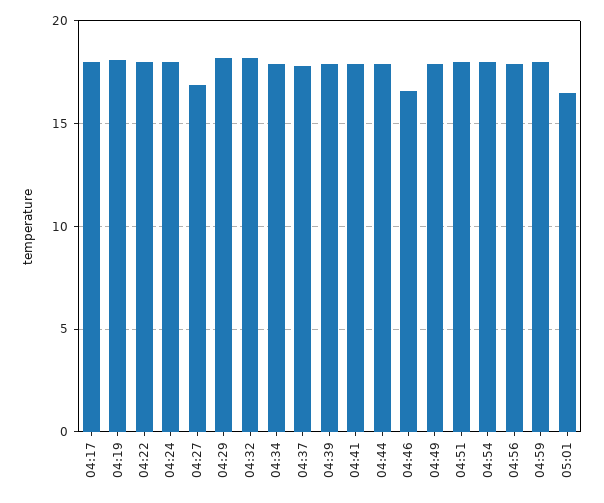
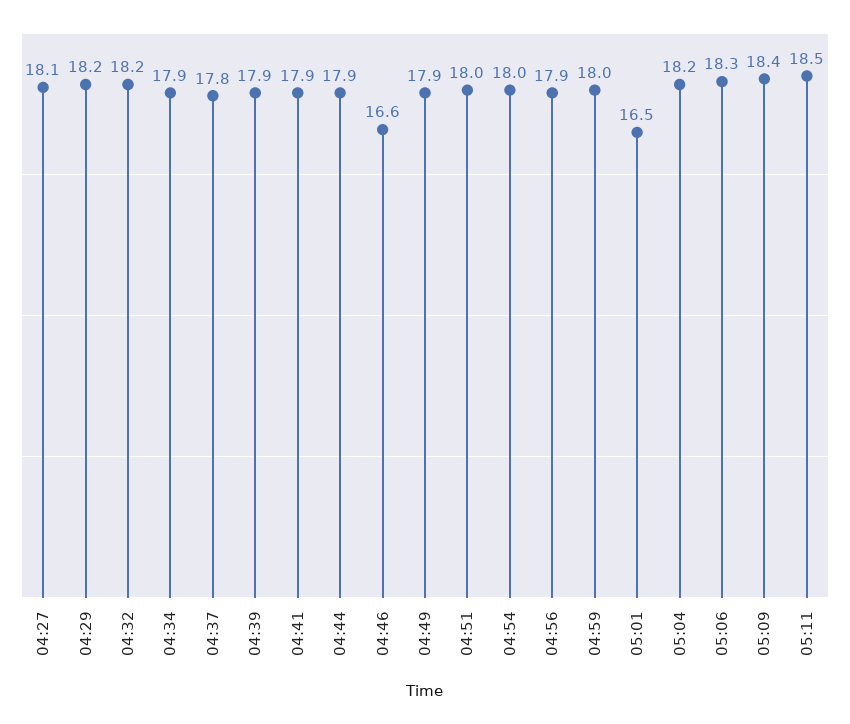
04:17: 18 -> none
04:19: 18 -> none
04:22: 18 -> none
04:24: 18 -> none
04:27: 17 -> 18.1
05:04: none -> 18.2
05:06: none -> 18.3
05:09: none -> 18.4
05:11: none -> 18.5

